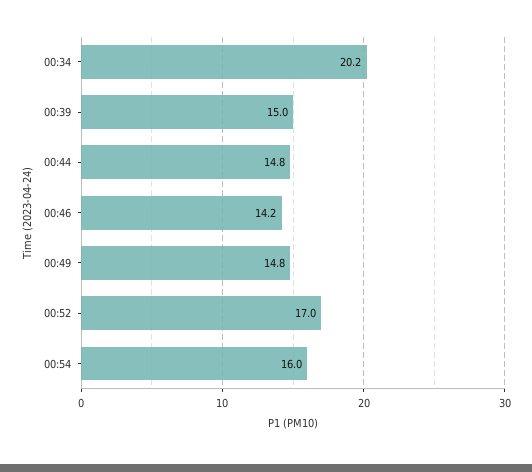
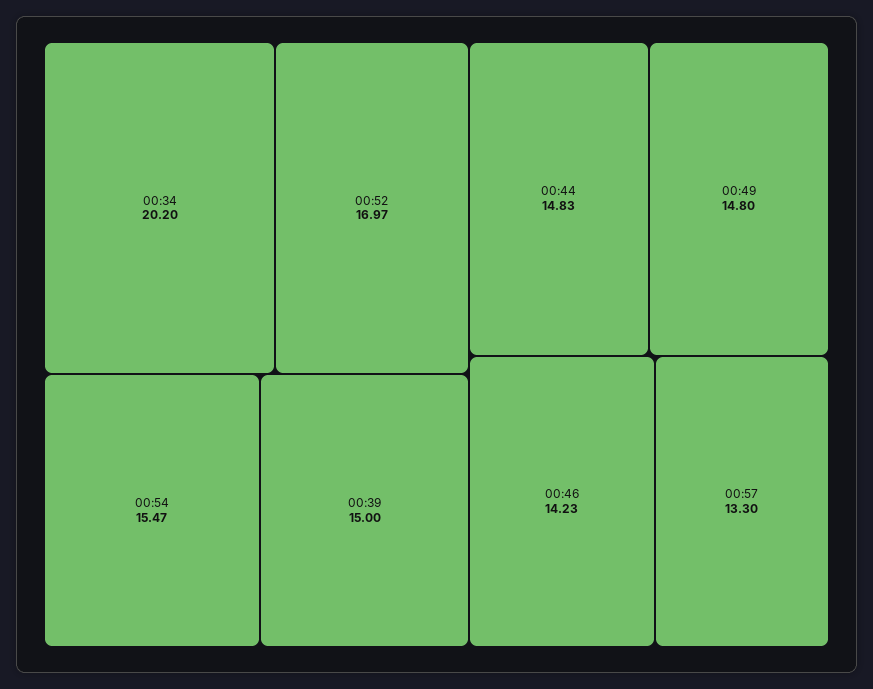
00:54: 16 -> 15.47
00:57: none -> 13.3

